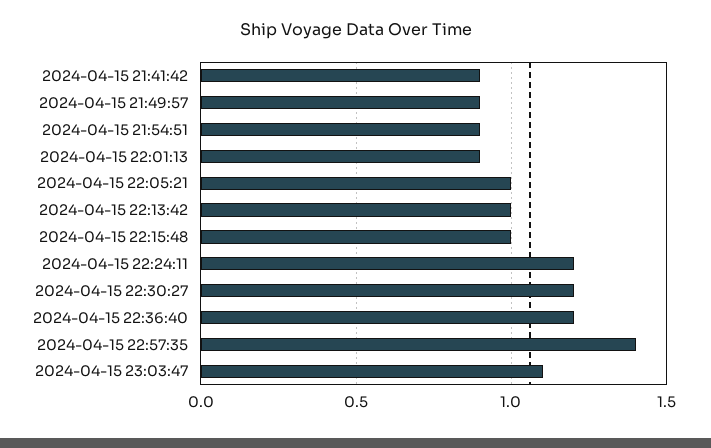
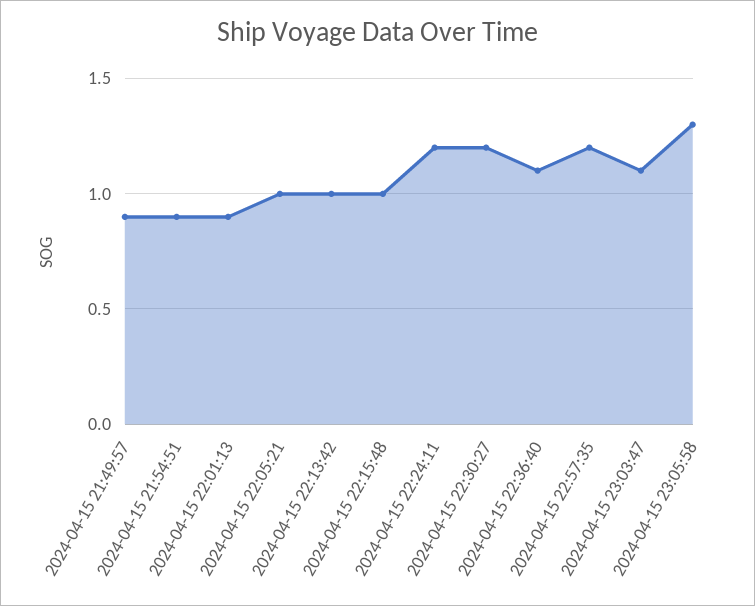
2024-04-15 21:41:42: 0.9 -> none
2024-04-15 22:36:40: 1.2 -> 1.1
2024-04-15 22:57:35: 1.4 -> 1.2
2024-04-15 23:05:58: none -> 1.3

